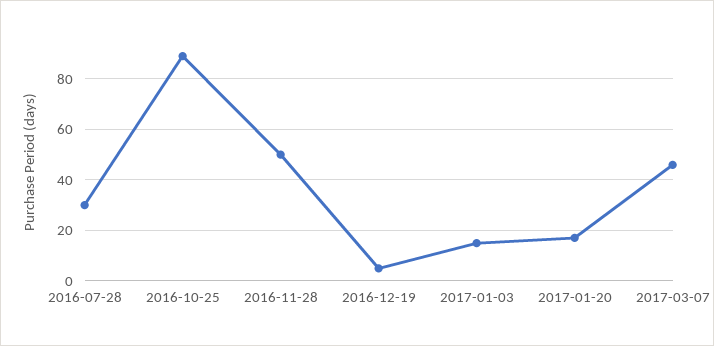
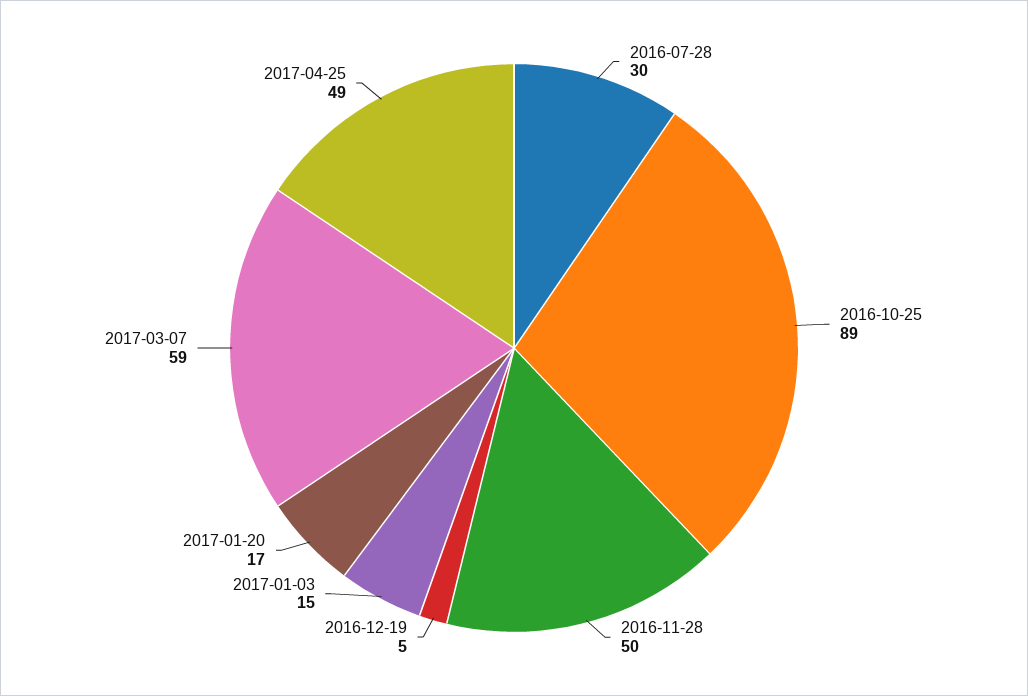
2017-03-07: 45 -> 59
2017-04-25: none -> 49

